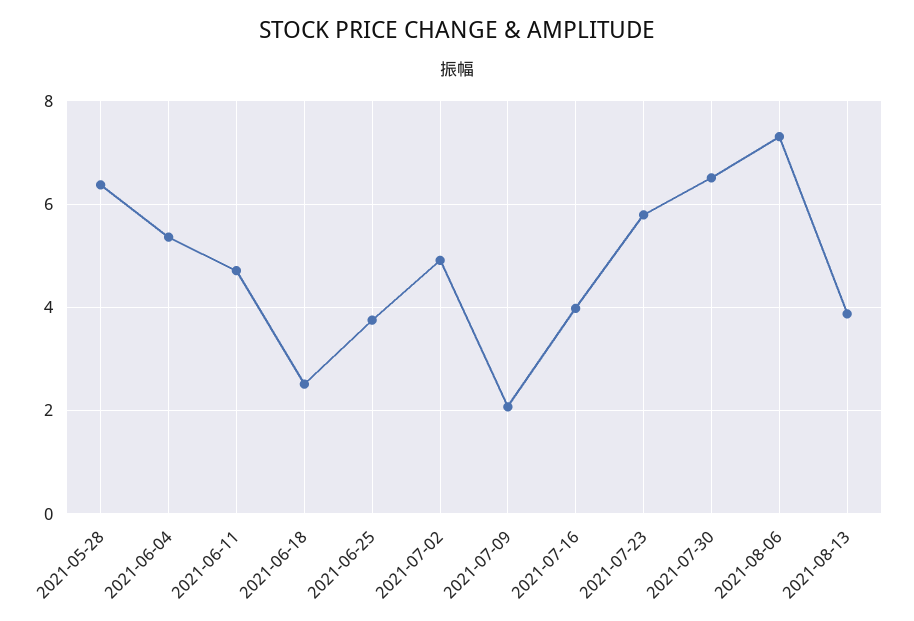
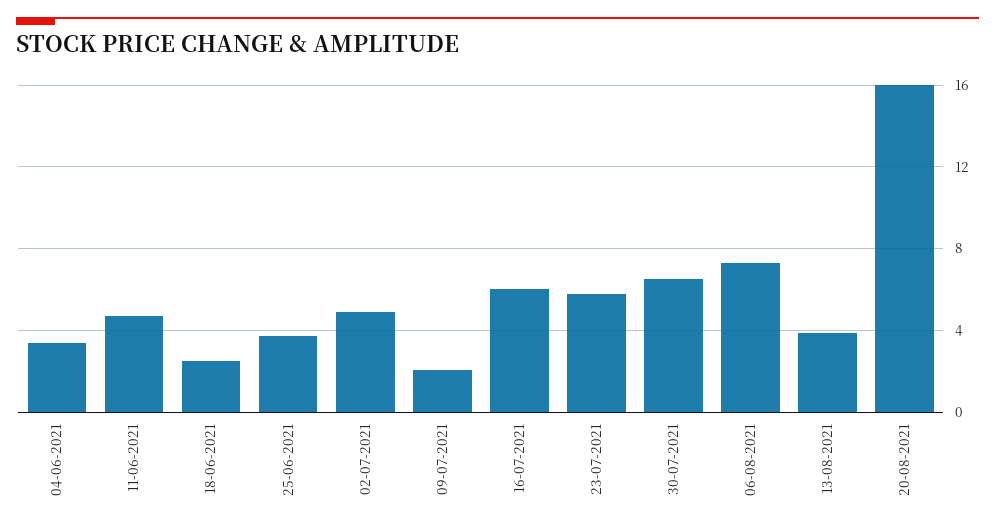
2021-05-28: 6.4 -> none
2021-06-04: 5.4 -> 3.5
2021-07-16: 4 -> 6
20-08-2021: none -> 16

